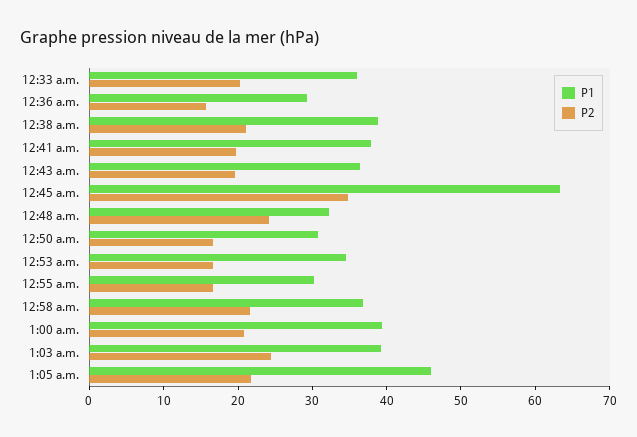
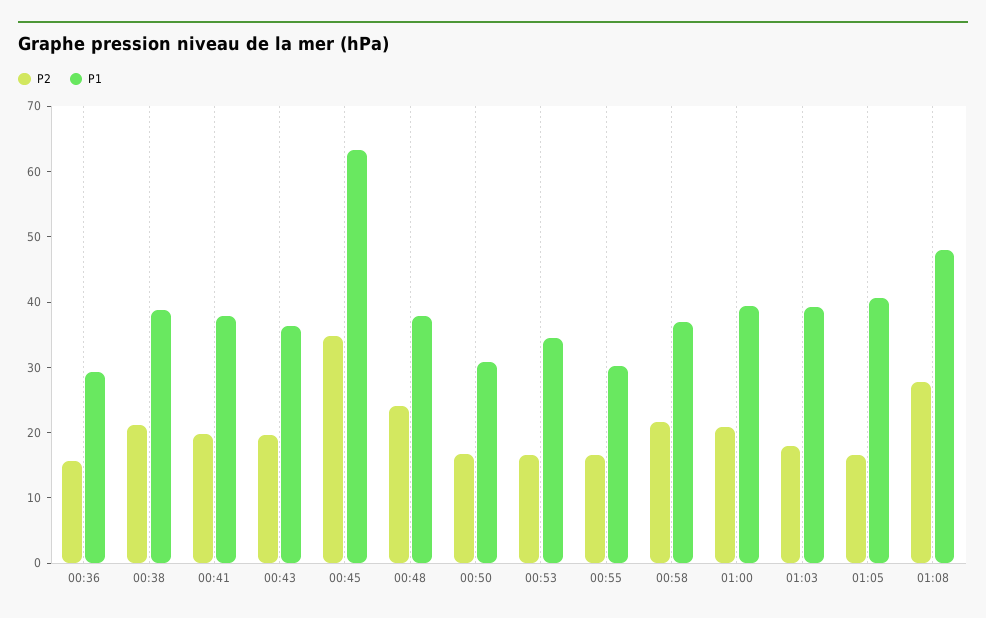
P1, 12:33 a.m.: 36 -> none
P2, 12:33 a.m.: 20 -> none
P1, 12:48 a.m.: 32 -> 38
P2, 1:03 a.m.: 24 -> 18
P1, 1:05 a.m.: 46 -> 40
P2, 1:05 a.m.: 22 -> 16
P2, 01:08: none -> 28
P1, 01:08: none -> 48

